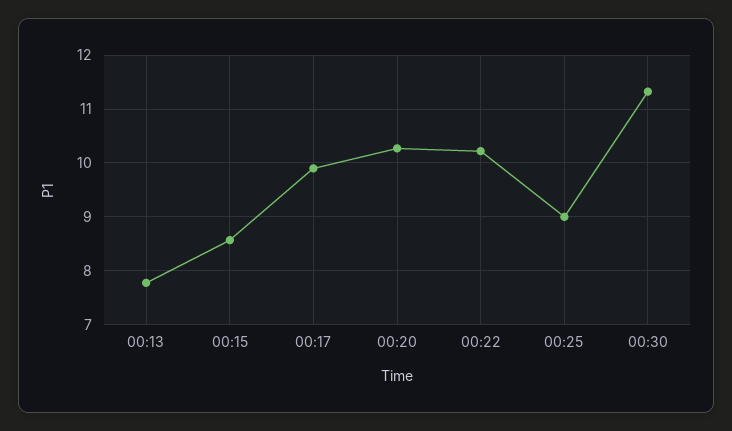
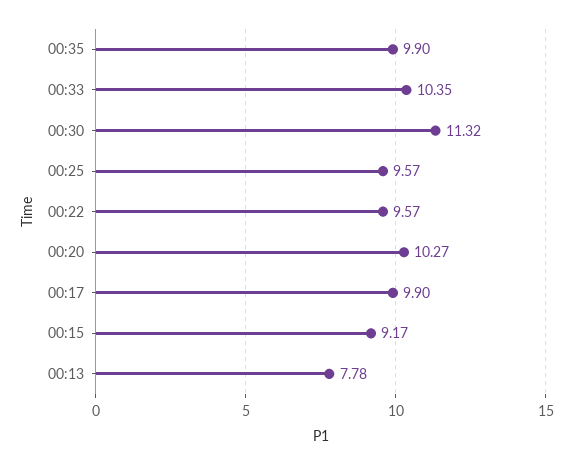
00:15: 8.6 -> 9.17
00:22: 10.2 -> 9.57
00:25: 9 -> 9.57
00:35: none -> 9.9
00:33: none -> 10.35

